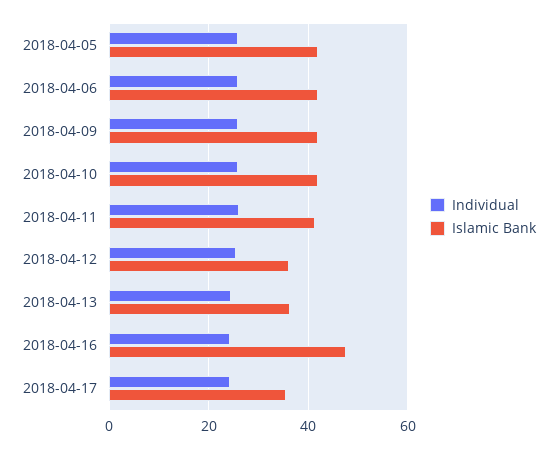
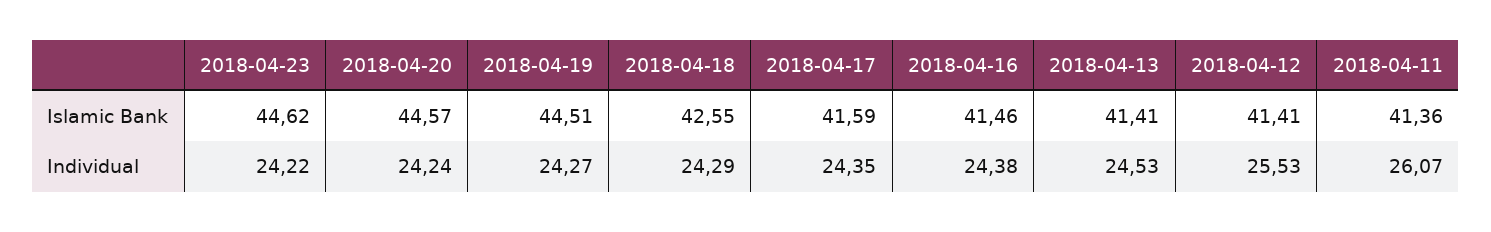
Individual, 2018-04-05: 26 -> none
Islamic Bank, 2018-04-05: 42 -> none
Individual, 2018-04-06: 26 -> none
Islamic Bank, 2018-04-06: 42 -> none
Individual, 2018-04-09: 26 -> none
Islamic Bank, 2018-04-09: 42 -> none
Individual, 2018-04-10: 26 -> none
Islamic Bank, 2018-04-10: 42 -> none
Islamic Bank, 2018-04-12: 36 -> 41.41
Islamic Bank, 2018-04-13: 36 -> 41.41
Islamic Bank, 2018-04-16: 48 -> 41.46
Islamic Bank, 2018-04-17: 36 -> 41.59
Islamic Bank, 2018-04-23: none -> 44.62
Islamic Bank, 2018-04-20: none -> 44.57
Islamic Bank, 2018-04-19: none -> 44.51
Islamic Bank, 2018-04-18: none -> 42.55
Individual, 2018-04-23: none -> 24.22
Individual, 2018-04-20: none -> 24.24
Individual, 2018-04-19: none -> 24.27
Individual, 2018-04-18: none -> 24.29

